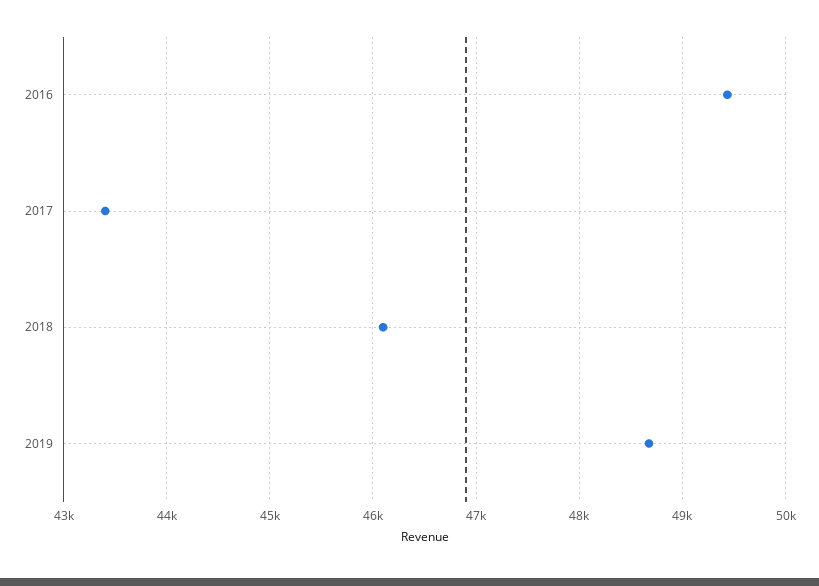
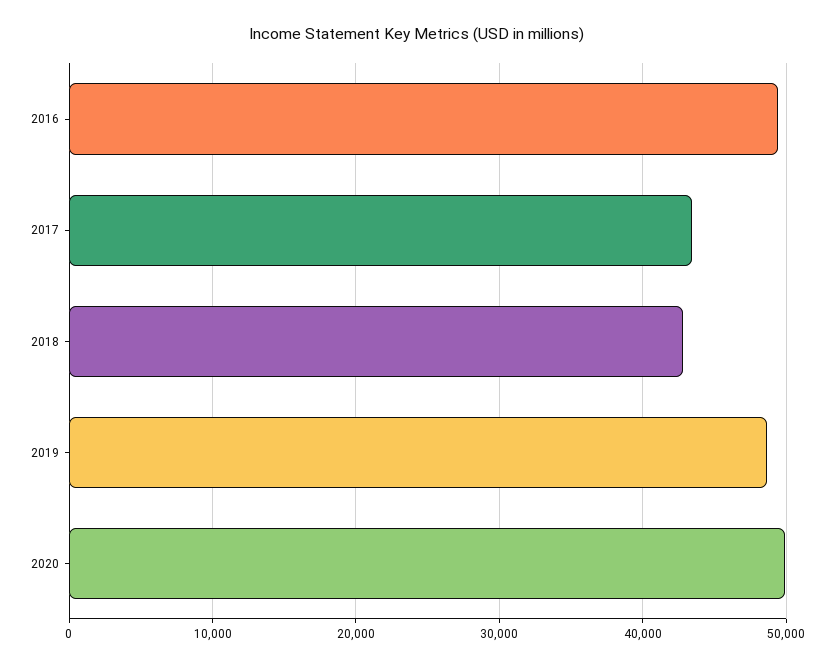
2018: 46100 -> 43000
2020: none -> 50000

